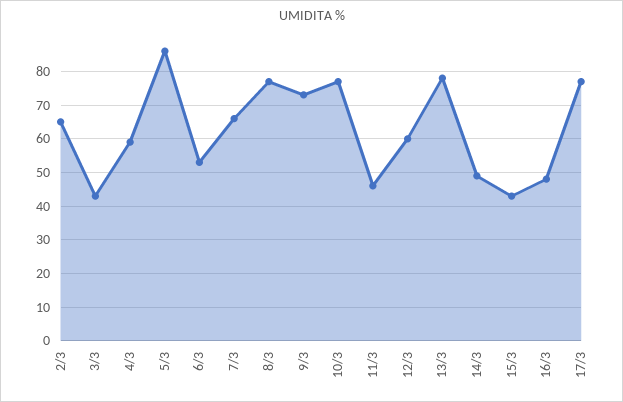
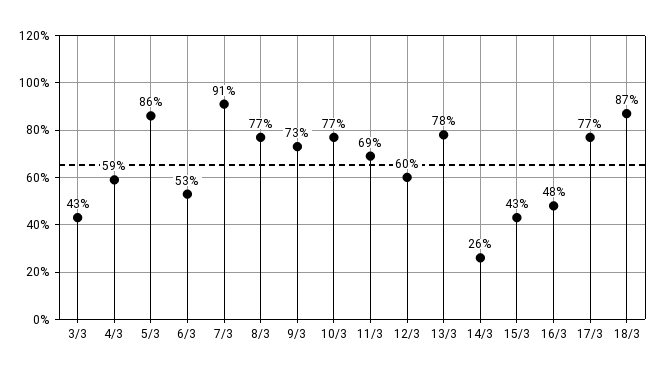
2/3: 65 -> none
7/3: 65 -> 91
11/3: 45 -> 69
14/3: 50 -> 26
18/3: none -> 87

